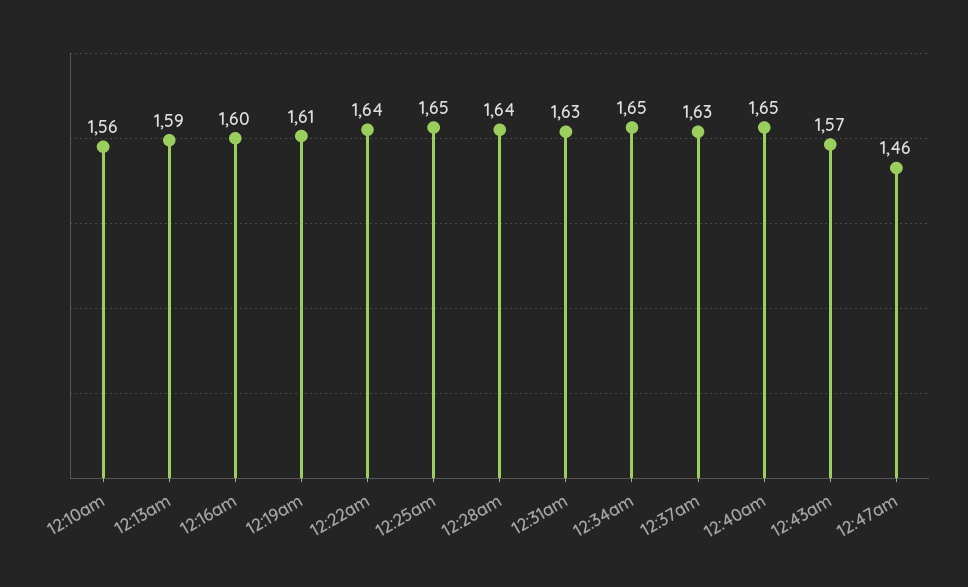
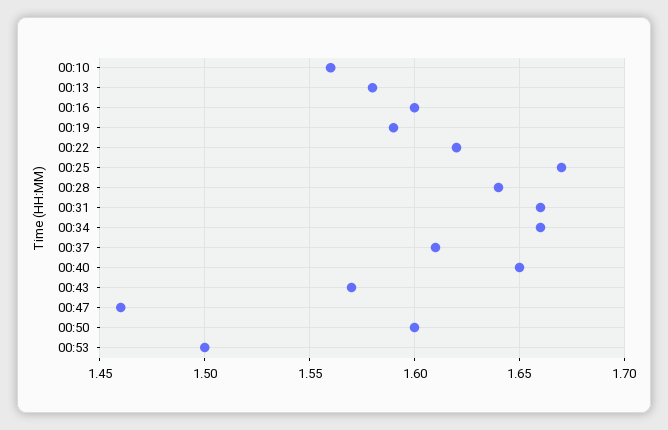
12:13am: 1.59 -> 1.58
12:19am: 1.61 -> 1.59
12:22am: 1.64 -> 1.62
12:25am: 1.65 -> 1.67
12:31am: 1.63 -> 1.66
12:34am: 1.65 -> 1.66
12:37am: 1.63 -> 1.61
00:50: none -> 1.6
00:53: none -> 1.5

